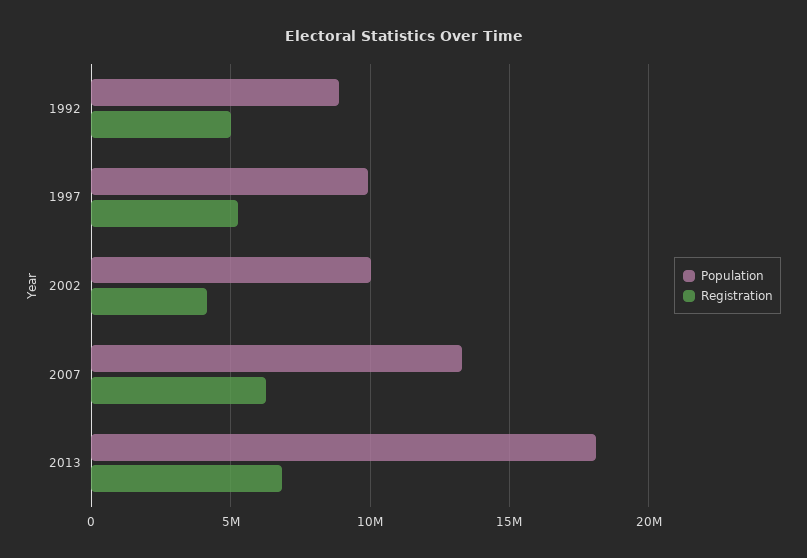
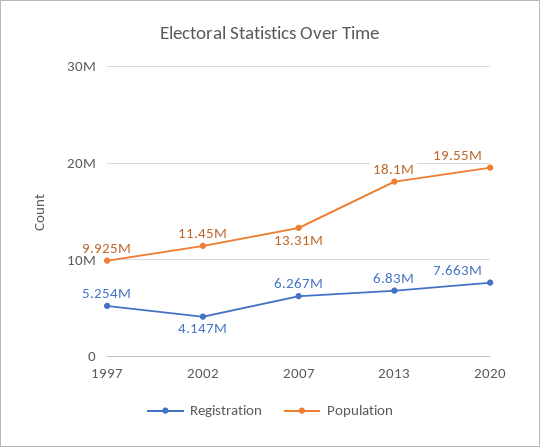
Population, 1992: 9000000 -> none
Registration, 1992: 5000000 -> none
Population, 2002: 10000000 -> 11450000
Registration, 2020: none -> 7663000
Population, 2020: none -> 19550000

